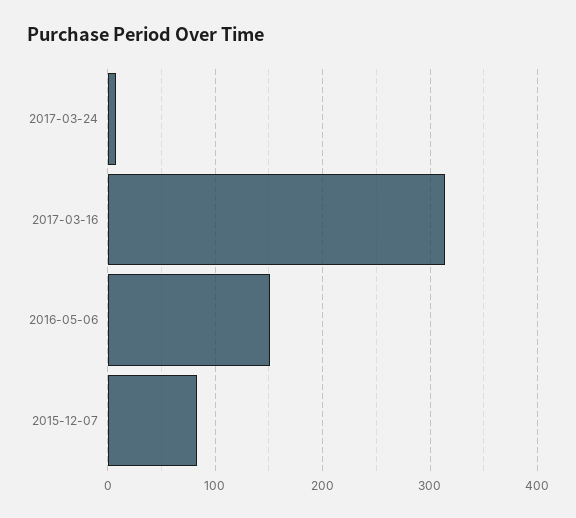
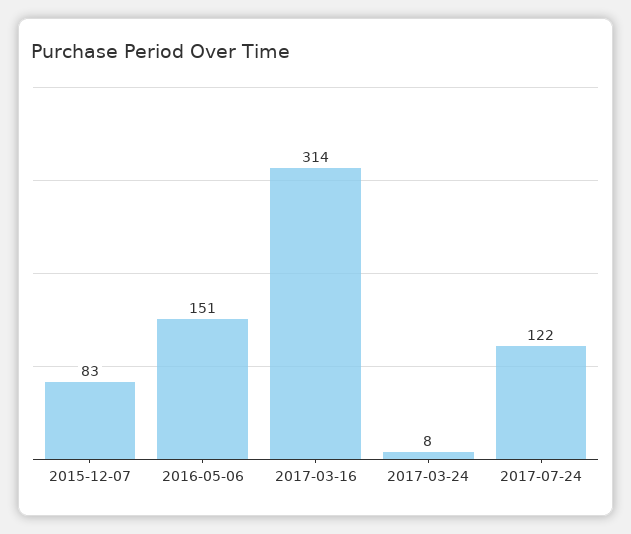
2017-07-24: none -> 122

